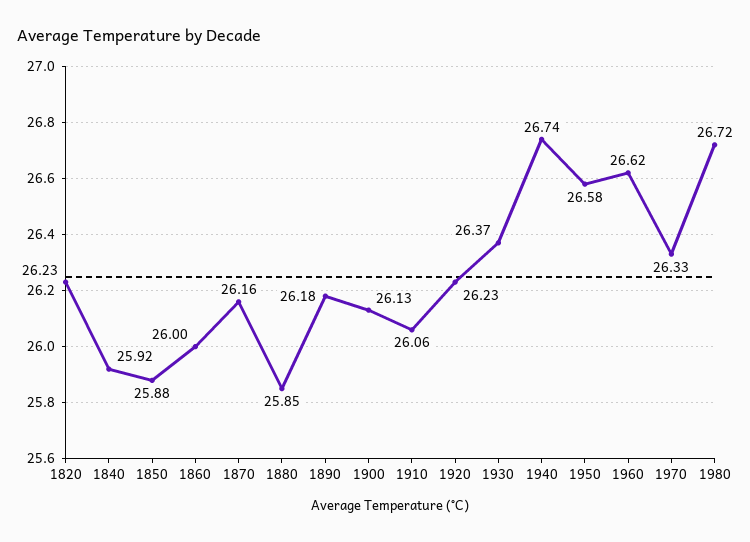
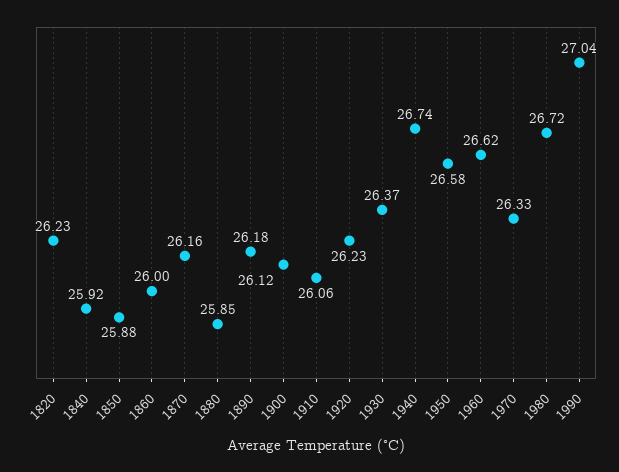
1900: 26.13 -> 26.12
1990: none -> 27.04

